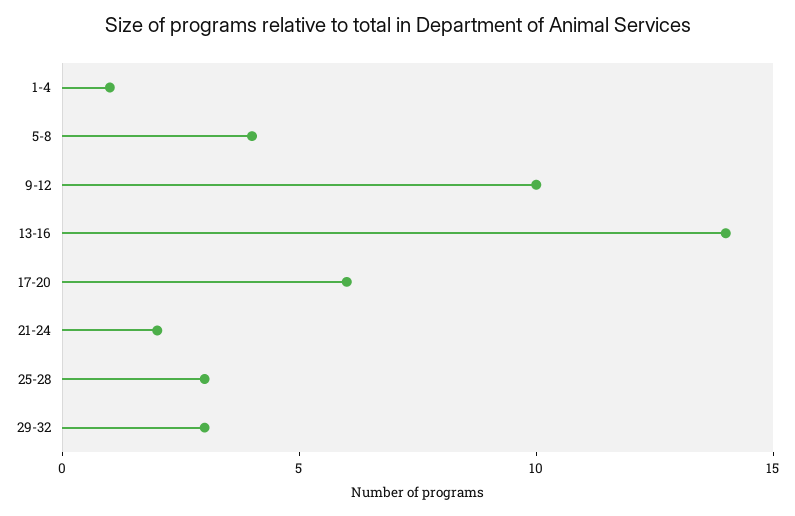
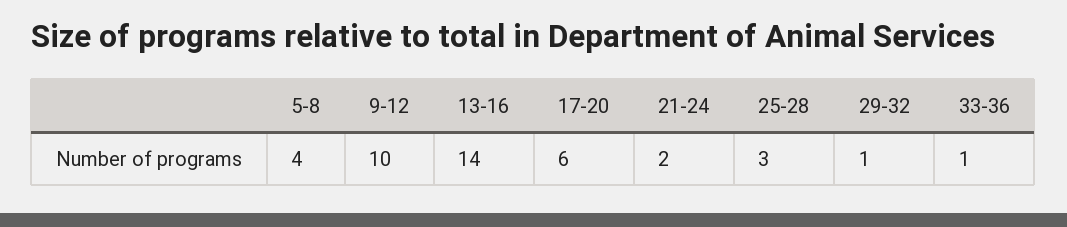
1-4: 1 -> none
29-32: 3 -> 1
33-36: none -> 1

